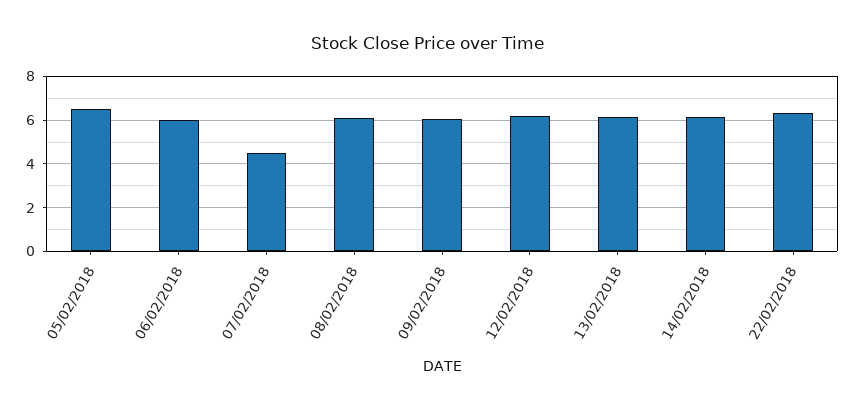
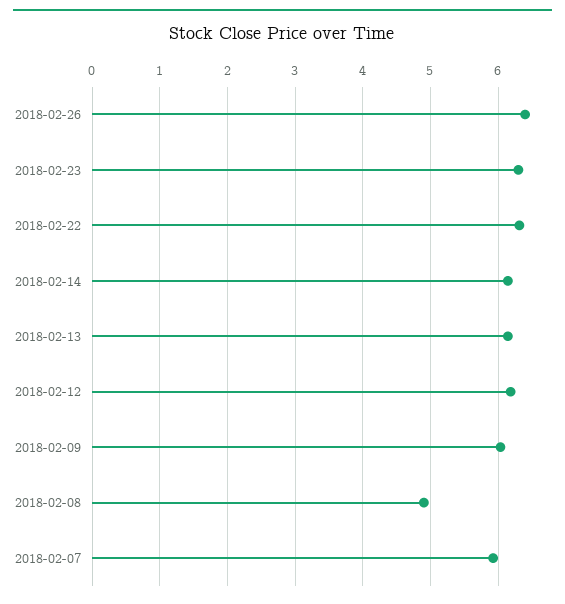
05/02/2018: 6.5 -> none
06/02/2018: 6 -> none
07/02/2018: 4.5 -> 5.9
08/02/2018: 6 -> 4.9
2018-02-26: none -> 6.4
2018-02-23: none -> 6.3

